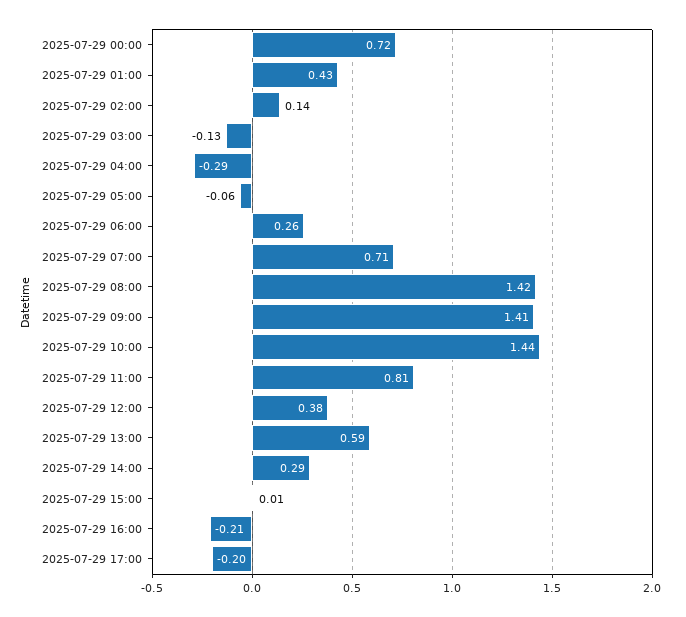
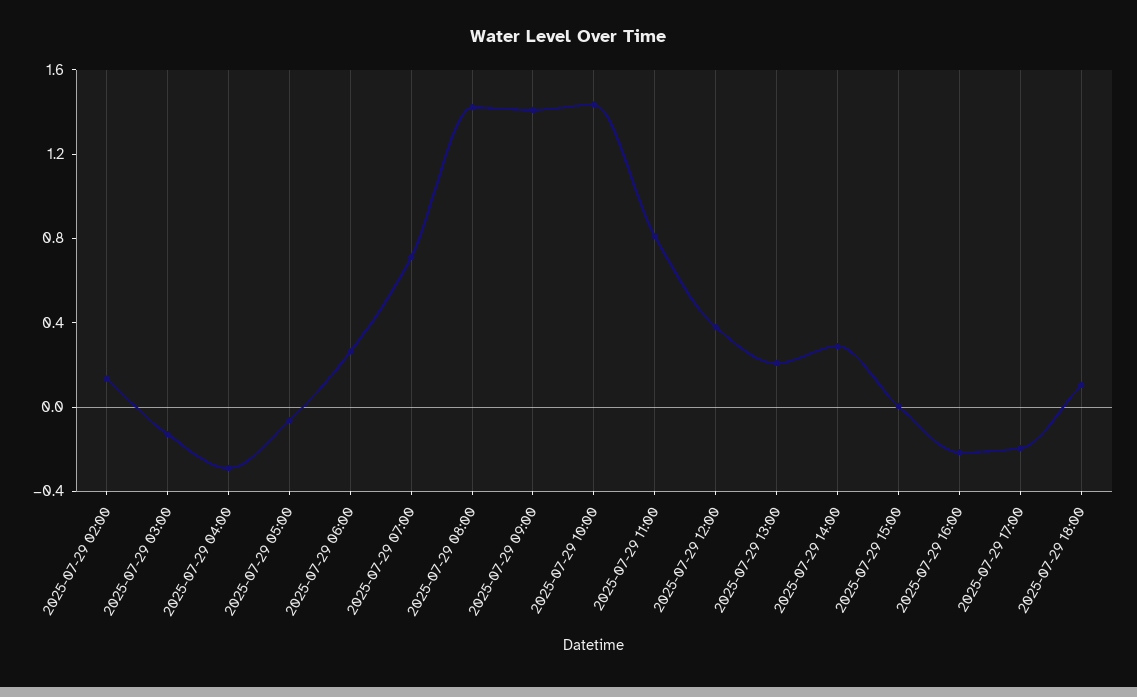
2025-07-29 00:00: 0.72 -> none
2025-07-29 01:00: 0.43 -> none
2025-07-29 13:00: 0.59 -> 0.2
2025-07-29 18:00: none -> 0.1

